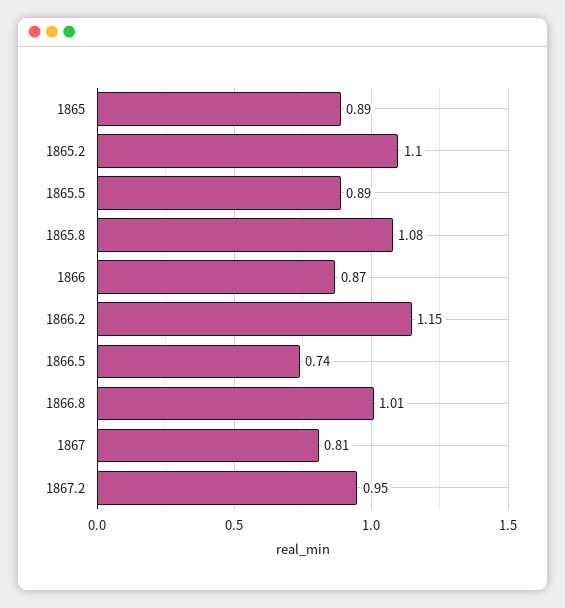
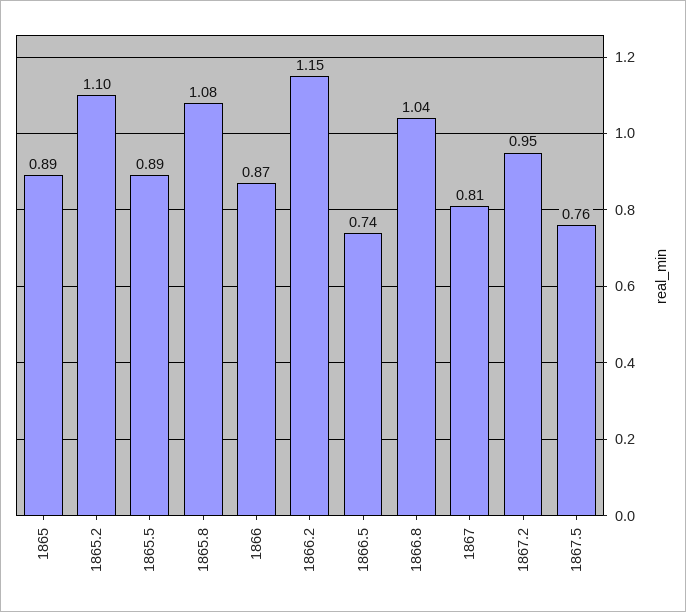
1866.8: 1.01 -> 1.04
1867.5: none -> 0.76

